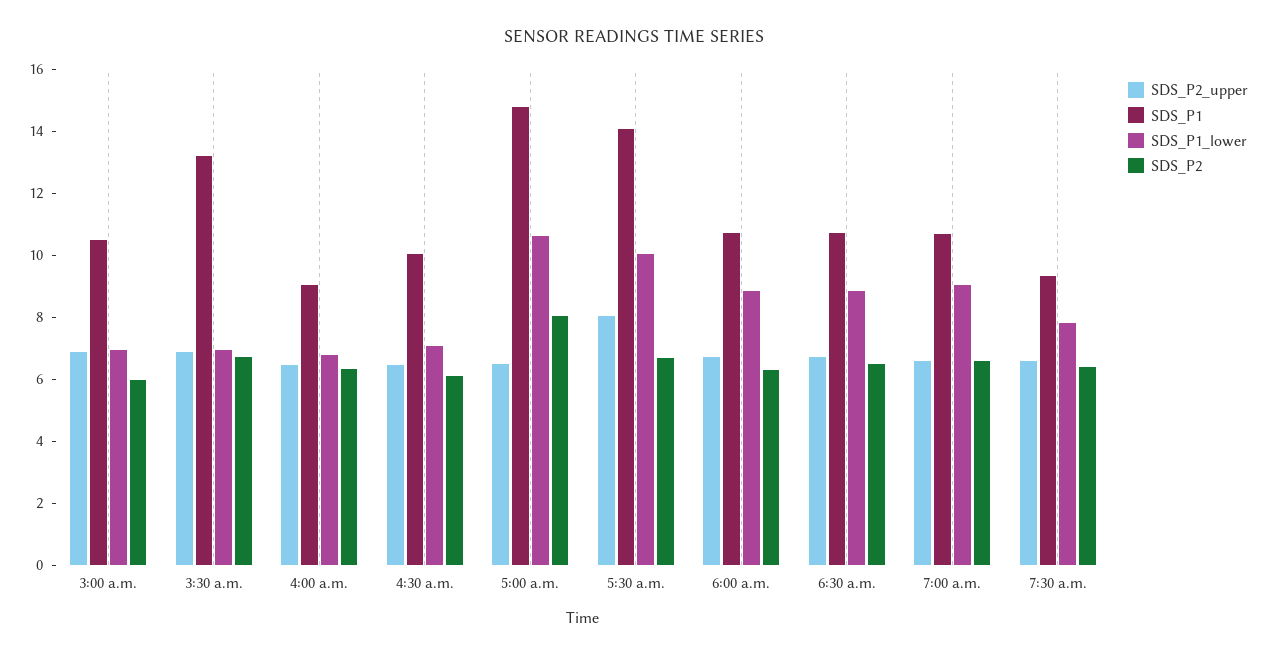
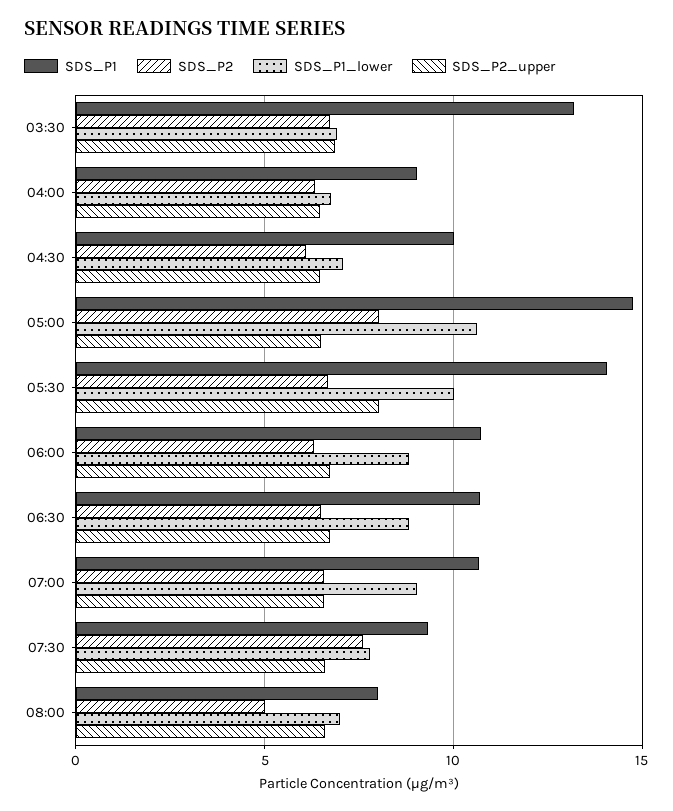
SDS_P2_upper, 3:00 a.m.: 7 -> none
SDS_P1, 3:00 a.m.: 10.5 -> none
SDS_P1_lower, 3:00 a.m.: 7 -> none
SDS_P2, 3:00 a.m.: 6 -> none
SDS_P2, 7:30 a.m.: 6.5 -> 7.5
SDS_P1, 08:00: none -> 8
SDS_P2, 08:00: none -> 5
SDS_P1_lower, 08:00: none -> 7
SDS_P2_upper, 08:00: none -> 6.5

